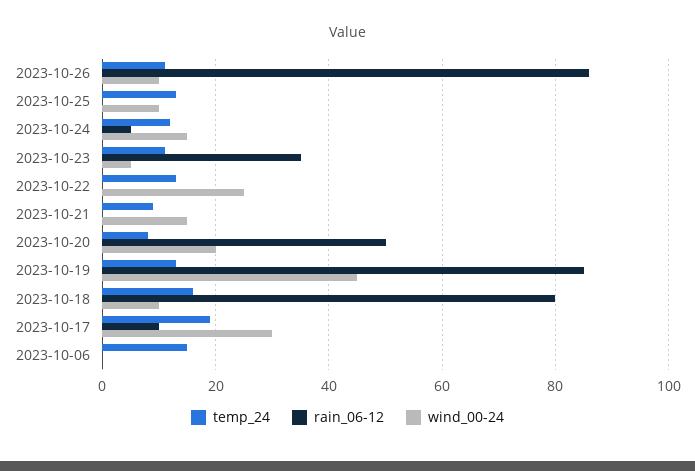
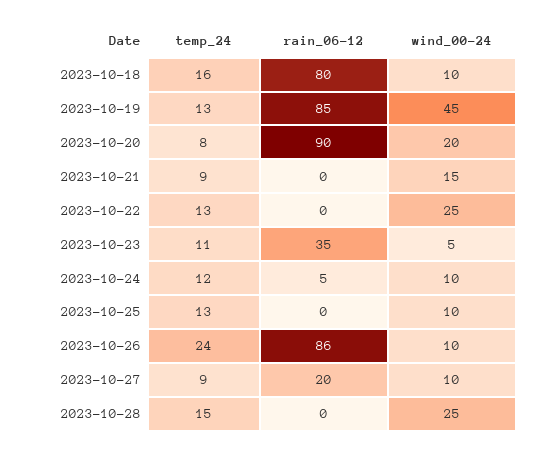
temp_24, 2023-10-26: 10 -> 24
wind_00-24, 2023-10-24: 15 -> 10
rain_06-12, 2023-10-20: 50 -> 90
temp_24, 2023-10-17: 20 -> none
rain_06-12, 2023-10-17: 10 -> none
wind_00-24, 2023-10-17: 30 -> none
temp_24, 2023-10-06: 15 -> none
rain_06-12, 2023-10-06: 0 -> none
wind_00-24, 2023-10-06: 0 -> none
temp_24, 2023-10-27: none -> 9
rain_06-12, 2023-10-27: none -> 20
wind_00-24, 2023-10-27: none -> 10
temp_24, 2023-10-28: none -> 15
rain_06-12, 2023-10-28: none -> 0
wind_00-24, 2023-10-28: none -> 25

